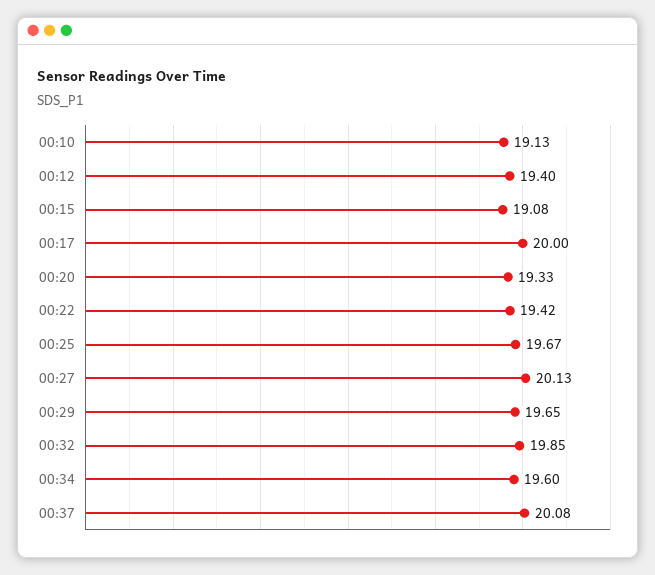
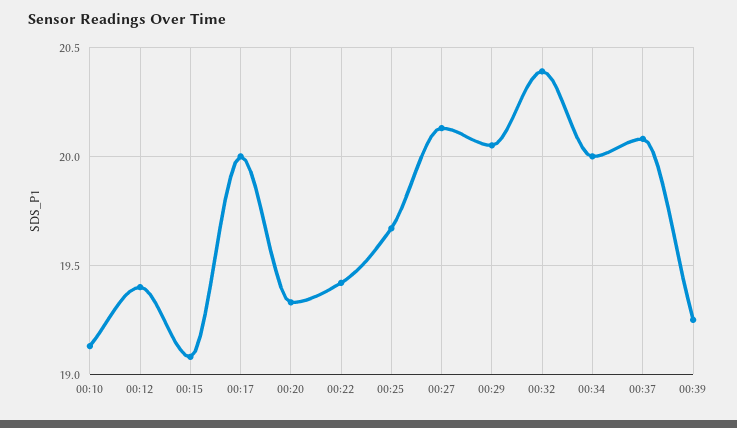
00:29: 19.65 -> 20.05
00:32: 19.85 -> 20.4
00:34: 19.6 -> 20
00:39: none -> 19.25

